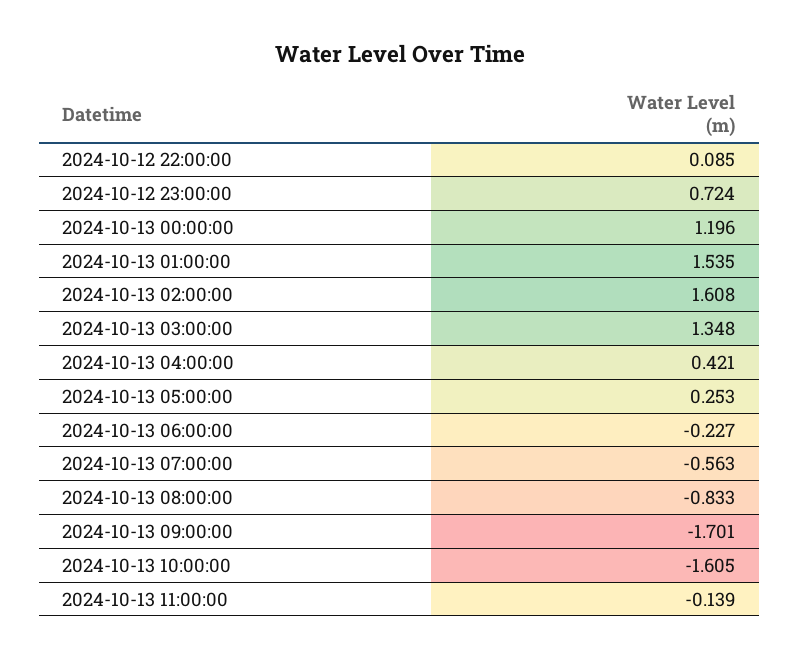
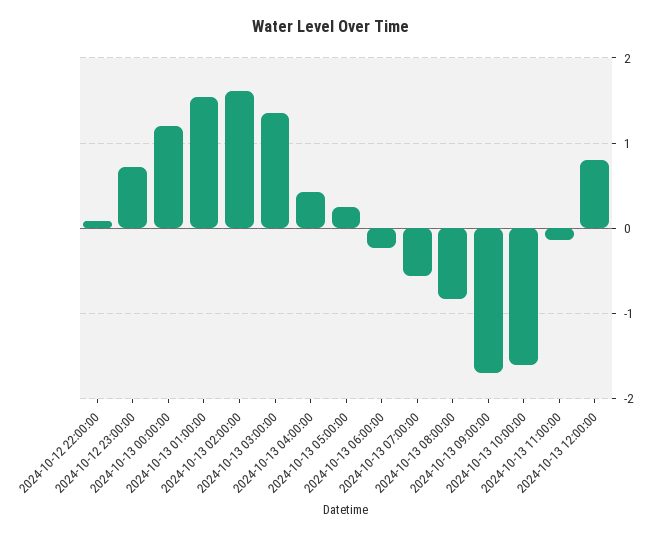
2024-10-13 12:00:00: none -> 0.8

